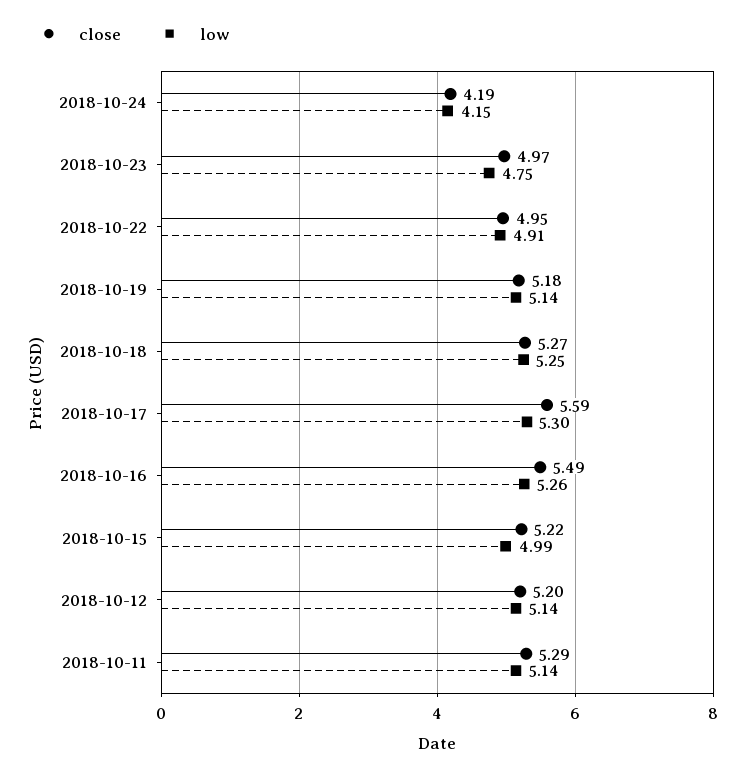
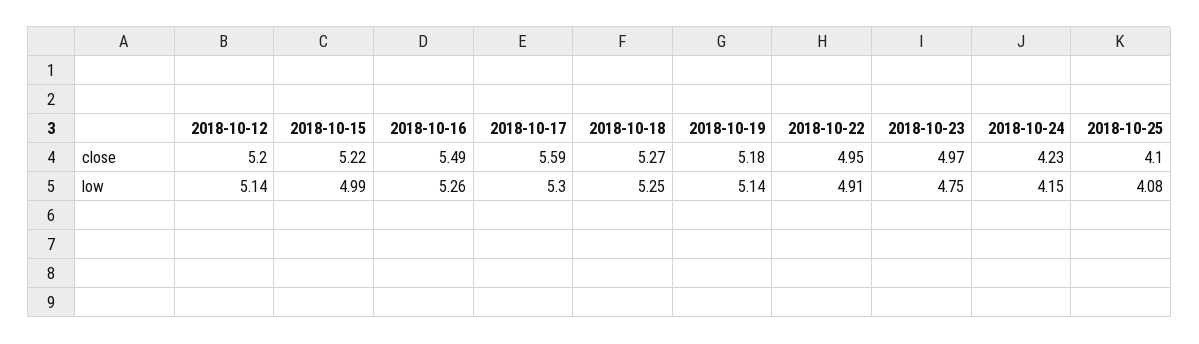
close, 2018-10-24: 4.19 -> 4.23
close, 2018-10-11: 5.29 -> none
low, 2018-10-11: 5.14 -> none
close, 2018-10-25: none -> 4.1
low, 2018-10-25: none -> 4.08

